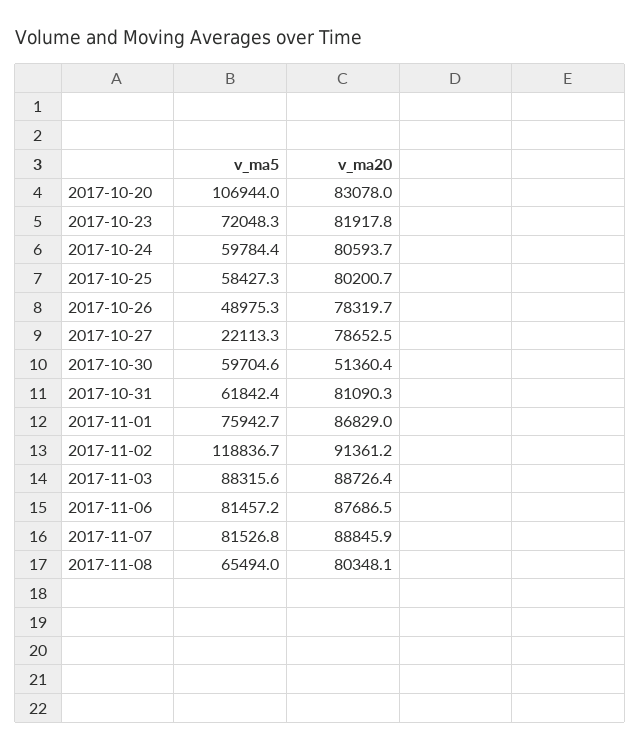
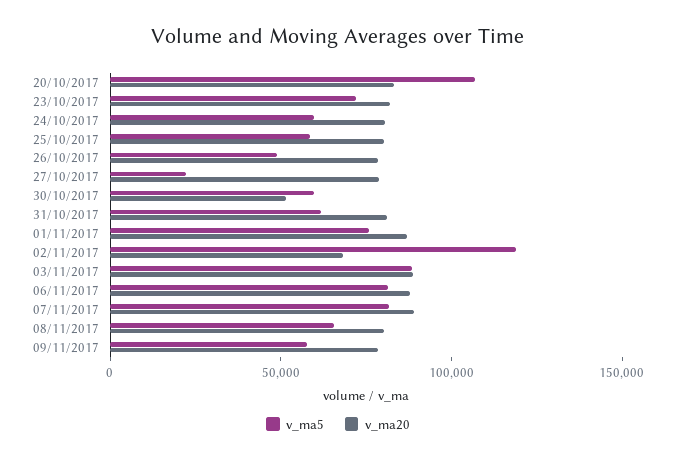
v_ma20, 2017-11-02: 91361.2 -> 70000
v_ma5, 09/11/2017: none -> 60000
v_ma20, 09/11/2017: none -> 80000

